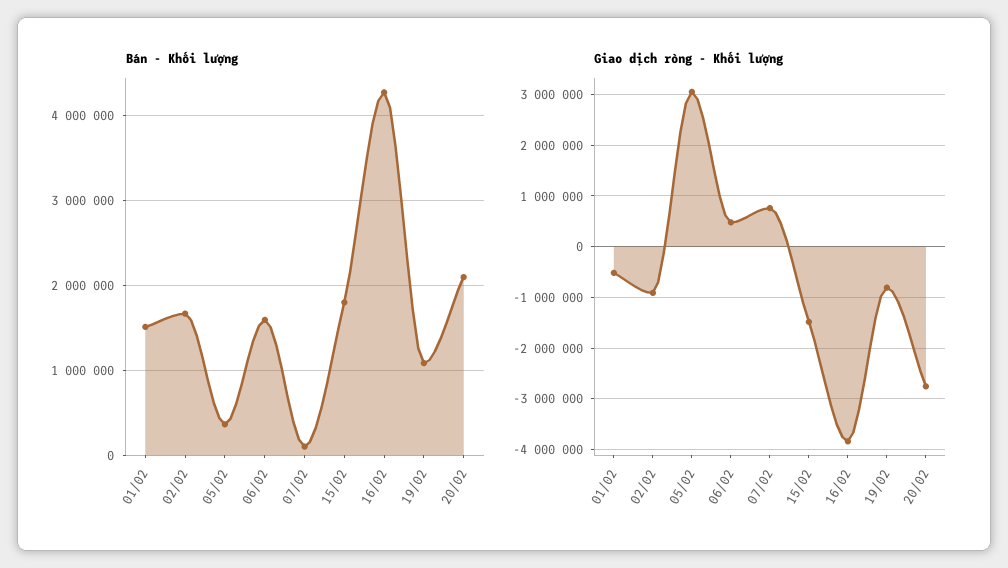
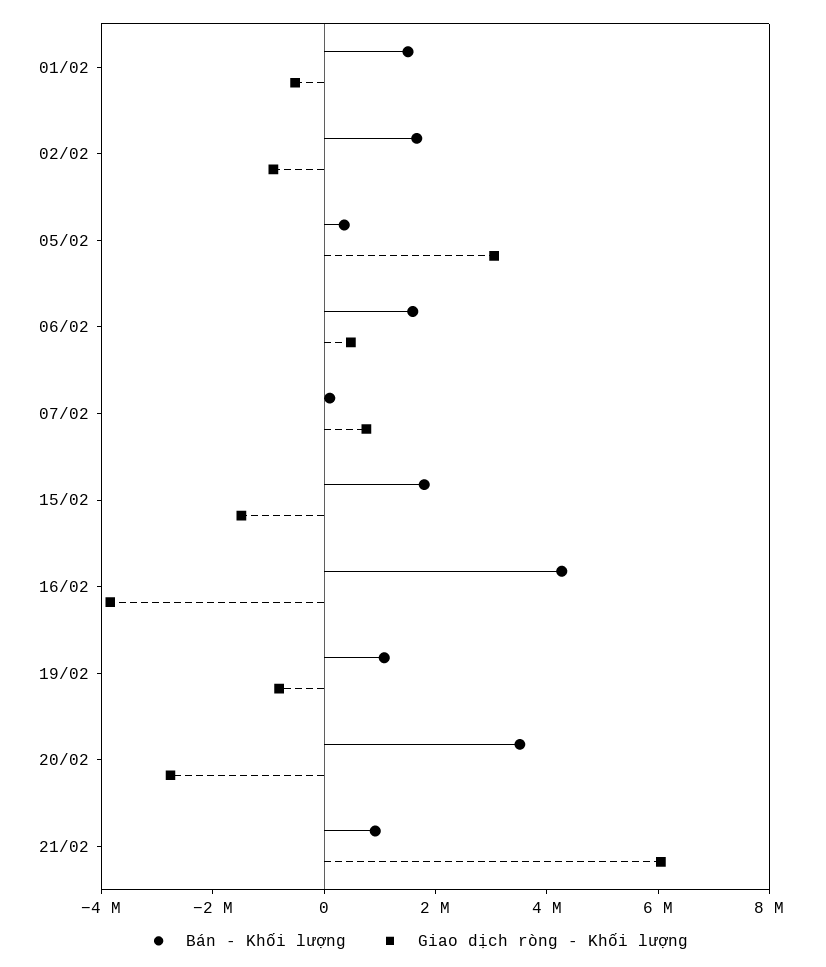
Bán - Khối lượng, 20/02: 2100000 -> 3500000
Bán - Khối lượng, 21/02: none -> 1000000
Giao dịch ròng - Khối lượng, 21/02: none -> 6000000

